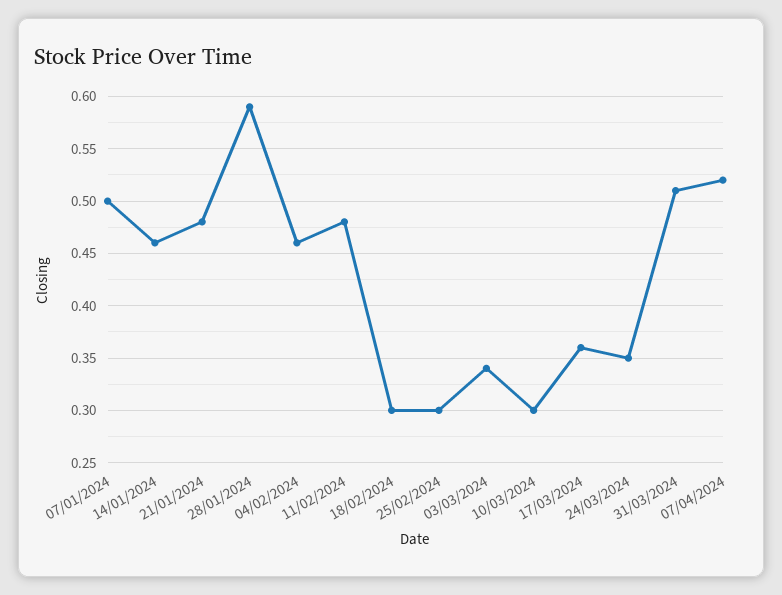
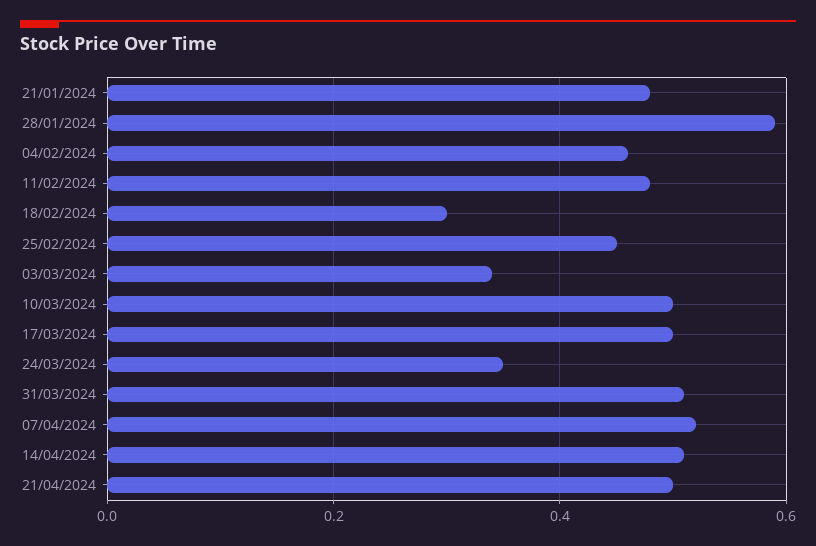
07/01/2024: 0.5 -> none
14/01/2024: 0.46 -> none
25/02/2024: 0.3 -> 0.45
10/03/2024: 0.3 -> 0.5
17/03/2024: 0.36 -> 0.5
14/04/2024: none -> 0.5
21/04/2024: none -> 0.5

